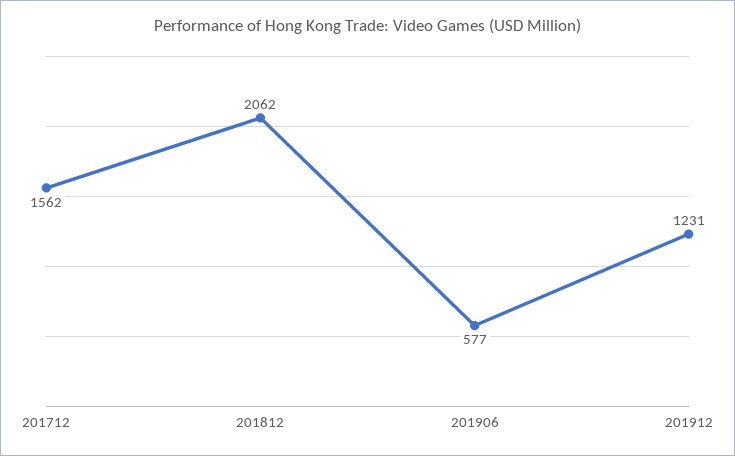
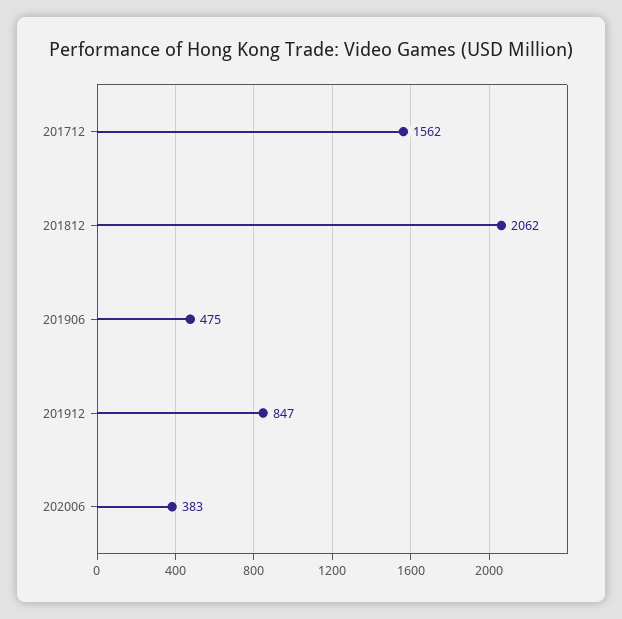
201906: 577 -> 475
201912: 1231 -> 847
202006: none -> 383

